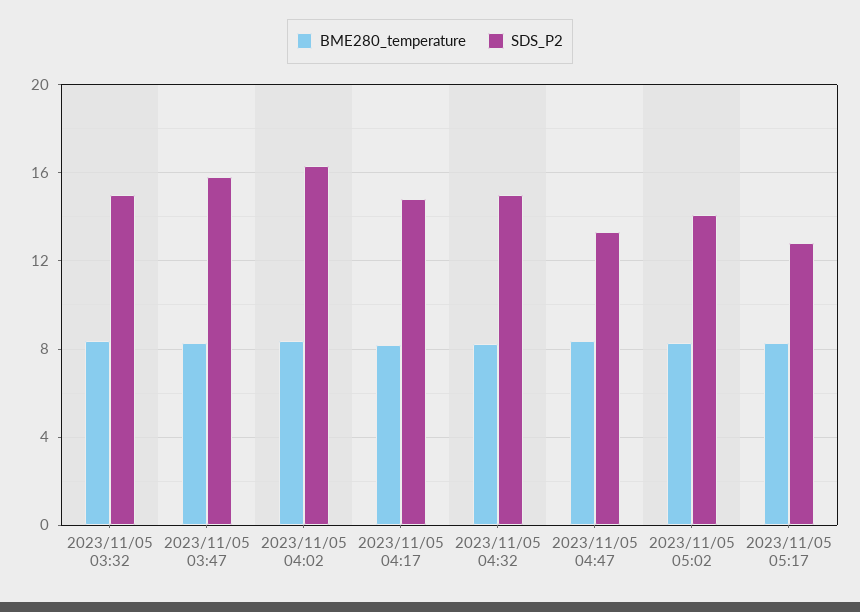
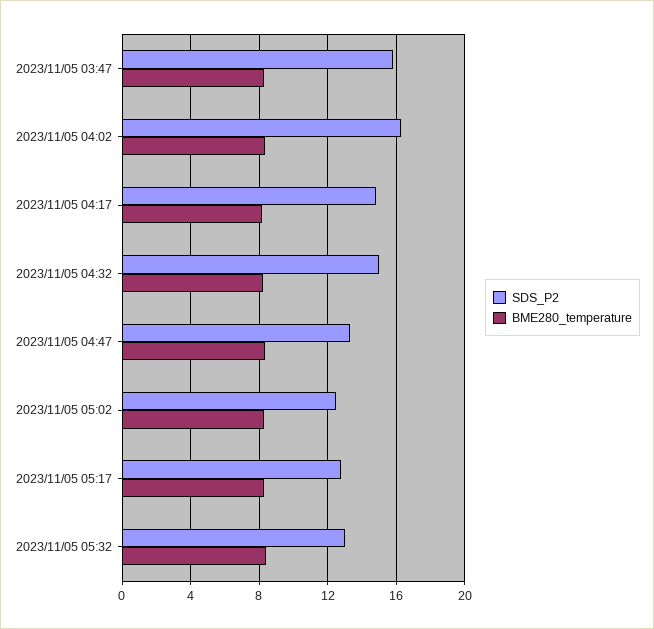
BME280_temperature, 2023/11/05 03:32: 8.5 -> none
SDS_P2, 2023/11/05 03:32: 15 -> none
SDS_P2, 2023/11/05 05:02: 14 -> 12.5
SDS_P2, 2023/11/05 05:32: none -> 13
BME280_temperature, 2023/11/05 05:32: none -> 8.5

